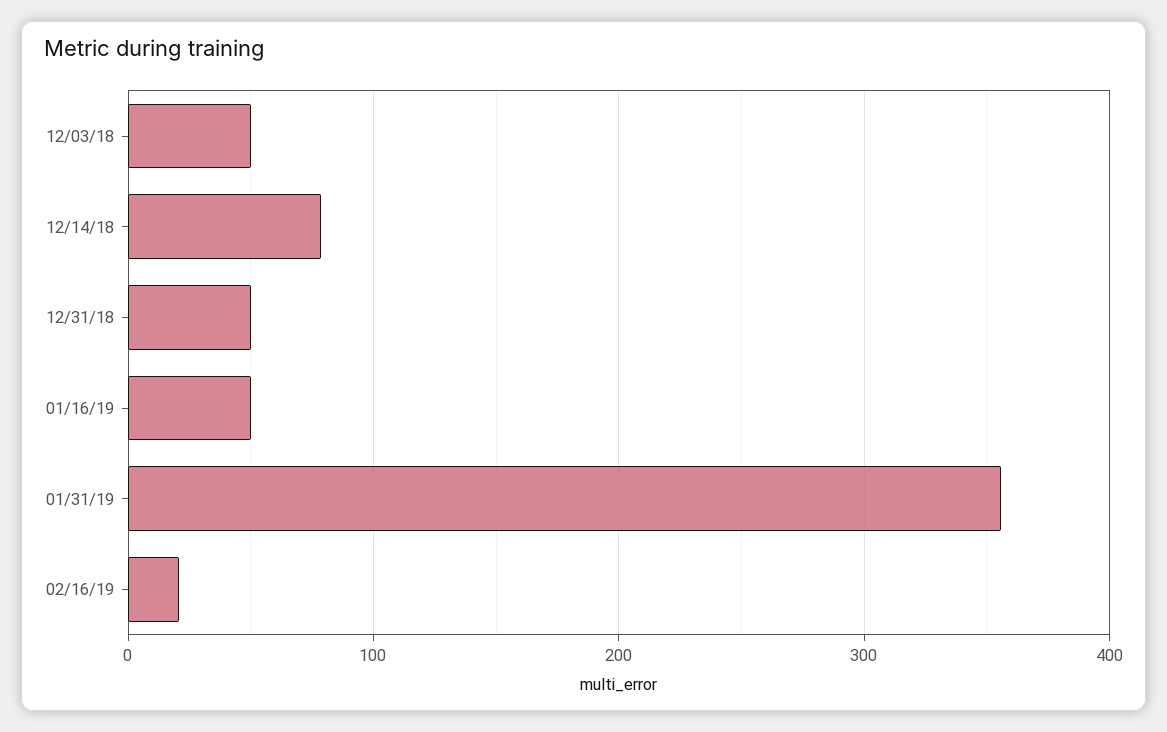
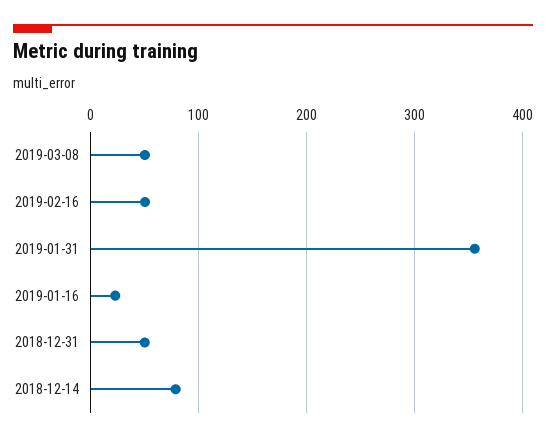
12/03/18: 50 -> none
01/16/19: 50 -> 20
02/16/19: 20 -> 50
2019-03-08: none -> 50

